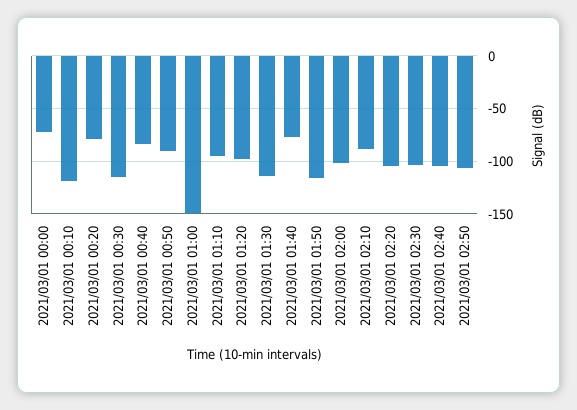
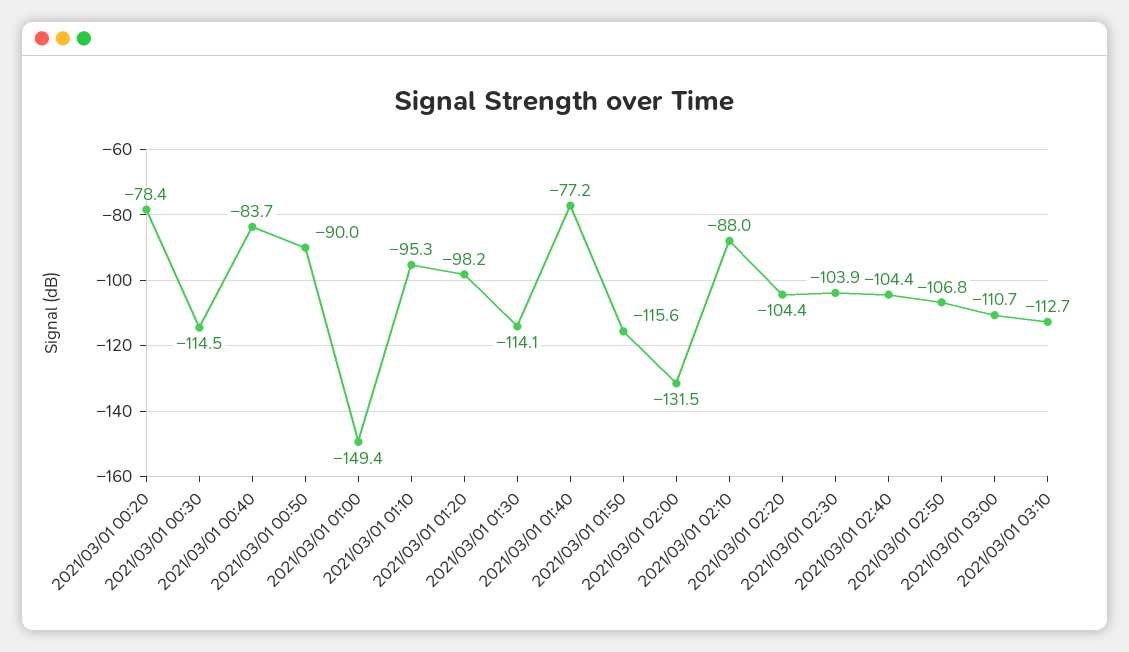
2021/03/01 00:00: -70 -> none
2021/03/01 00:10: -120 -> none
2021/03/01 02:00: -100 -> -131.5
2021/03/01 03:00: none -> -110.7
2021/03/01 03:10: none -> -112.7

